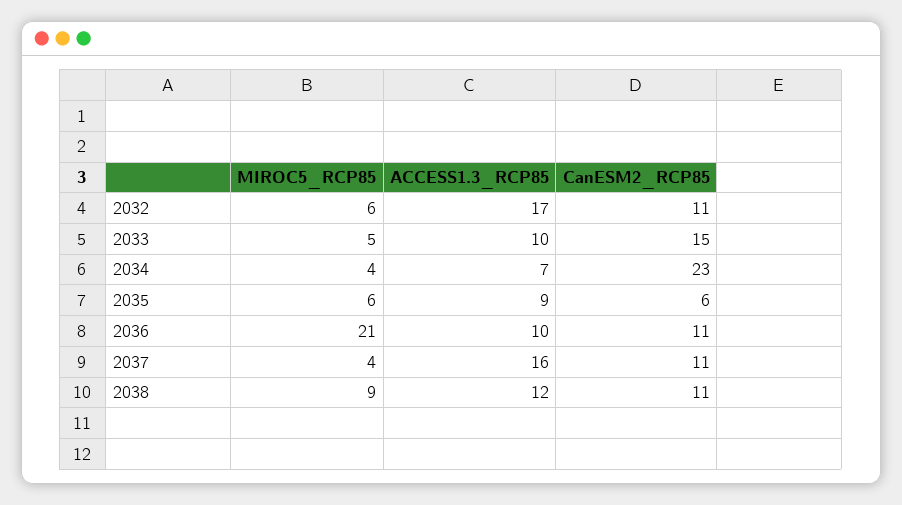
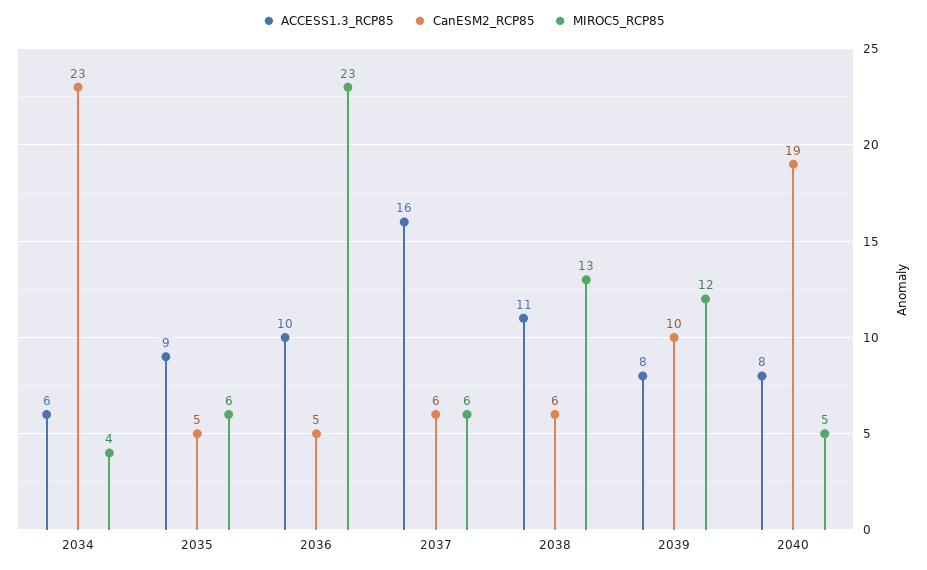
MIROC5_RCP85, 2032: 6 -> none
ACCESS1.3_RCP85, 2032: 17 -> none
CanESM2_RCP85, 2032: 11 -> none
MIROC5_RCP85, 2033: 5 -> none
ACCESS1.3_RCP85, 2033: 10 -> none
CanESM2_RCP85, 2033: 15 -> none
ACCESS1.3_RCP85, 2034: 7 -> 6
CanESM2_RCP85, 2035: 6 -> 5
MIROC5_RCP85, 2036: 21 -> 23
CanESM2_RCP85, 2036: 11 -> 5
MIROC5_RCP85, 2037: 4 -> 6
CanESM2_RCP85, 2037: 11 -> 6
MIROC5_RCP85, 2038: 9 -> 13
ACCESS1.3_RCP85, 2038: 12 -> 11
CanESM2_RCP85, 2038: 11 -> 6
ACCESS1.3_RCP85, 2039: none -> 8
CanESM2_RCP85, 2039: none -> 10
MIROC5_RCP85, 2039: none -> 12
ACCESS1.3_RCP85, 2040: none -> 8
CanESM2_RCP85, 2040: none -> 19
MIROC5_RCP85, 2040: none -> 5

